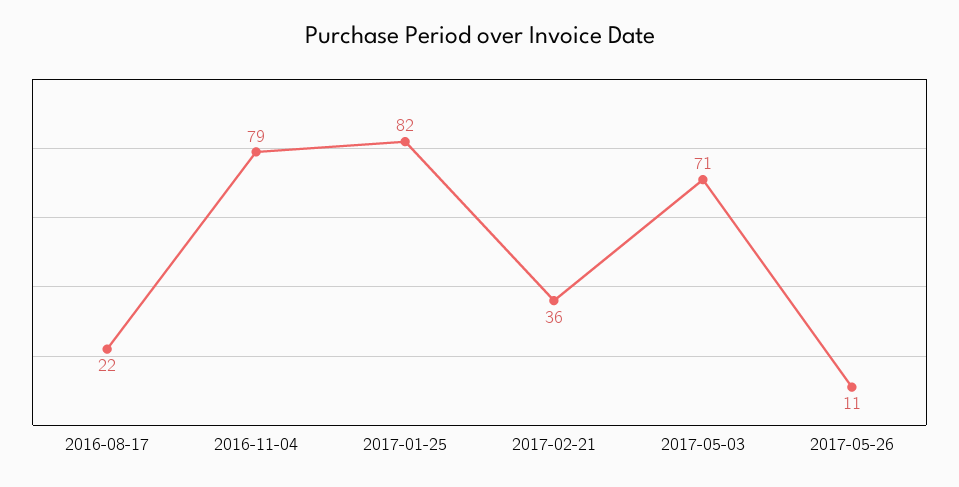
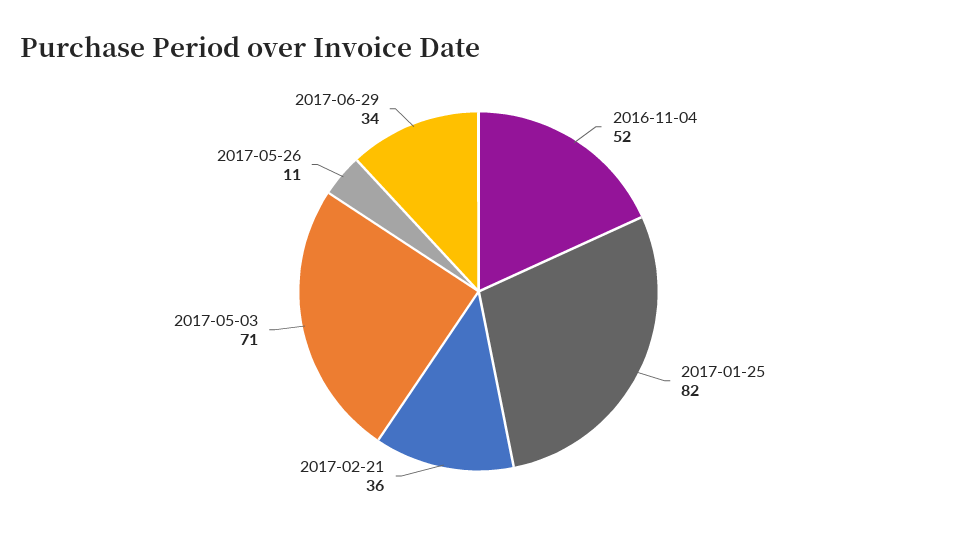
2016-08-17: 22 -> none
2016-11-04: 79 -> 52
2017-06-29: none -> 34

